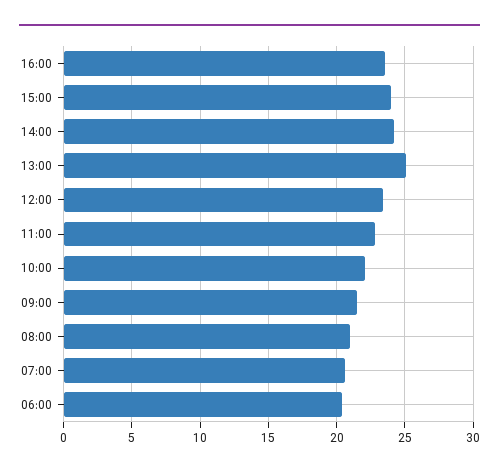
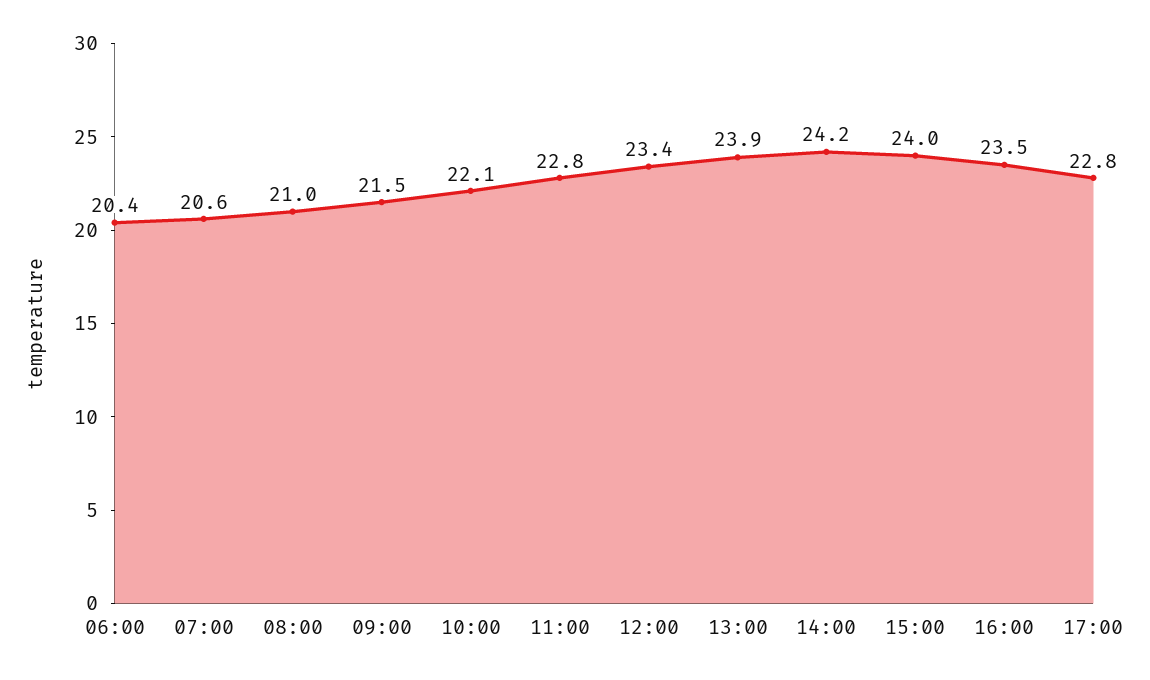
13:00: 25 -> 23.9
17:00: none -> 22.8

